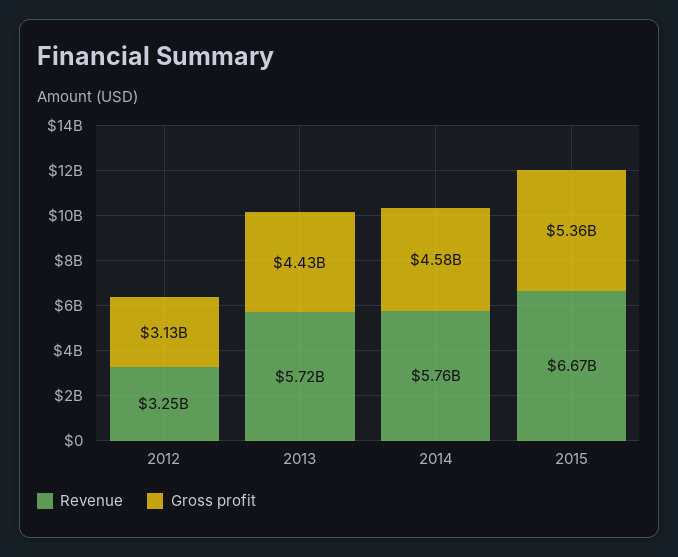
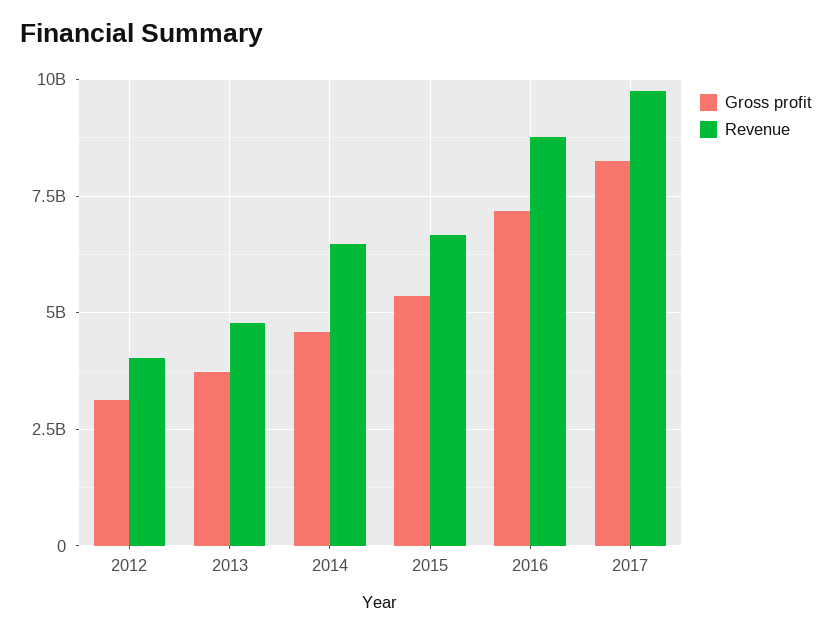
Revenue, 2012: 3250000000 -> 4000000000
Revenue, 2013: 5720000000 -> 4750000000
Gross profit, 2013: 4430000000 -> 3750000000
Revenue, 2014: 5760000000 -> 6500000000
Gross profit, 2016: none -> 7250000000
Revenue, 2016: none -> 8750000000
Gross profit, 2017: none -> 8250000000
Revenue, 2017: none -> 9750000000

